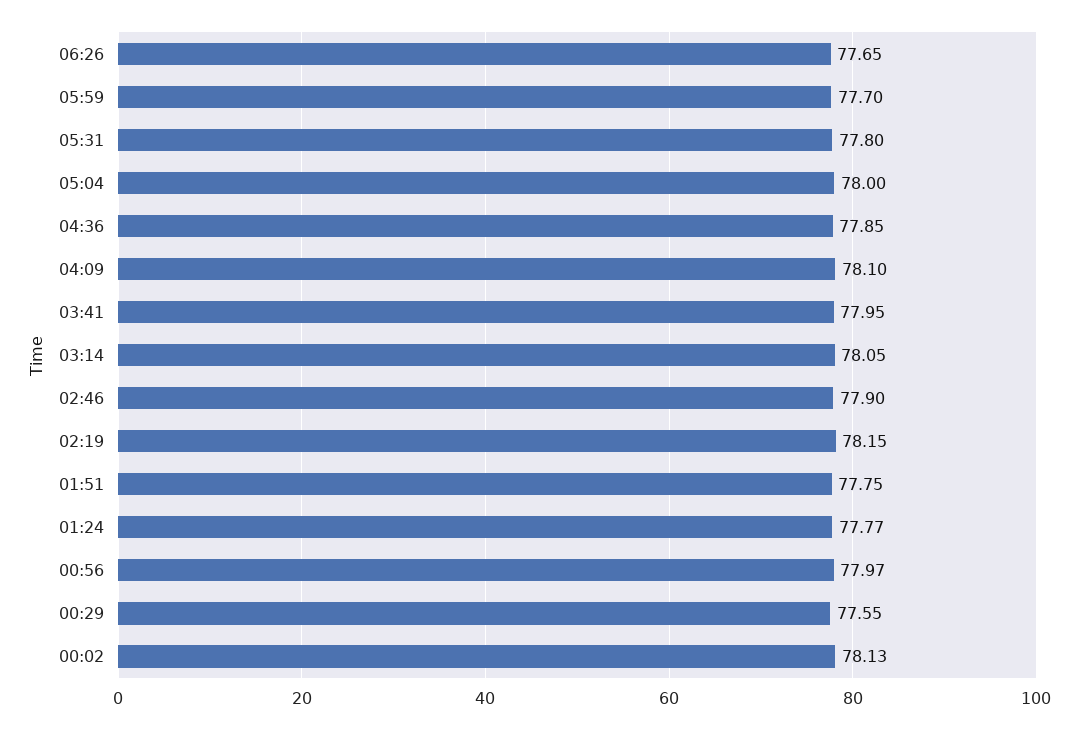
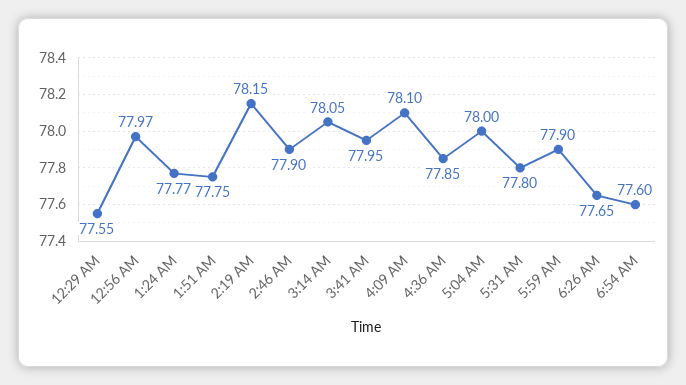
05:59: 77.7 -> 77.9
00:02: 78.13 -> none
6:54 AM: none -> 77.6

